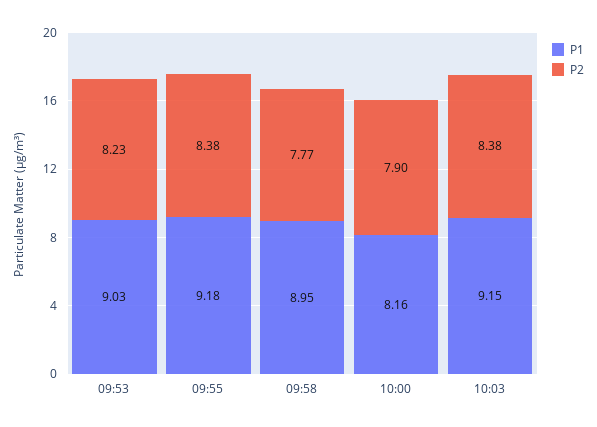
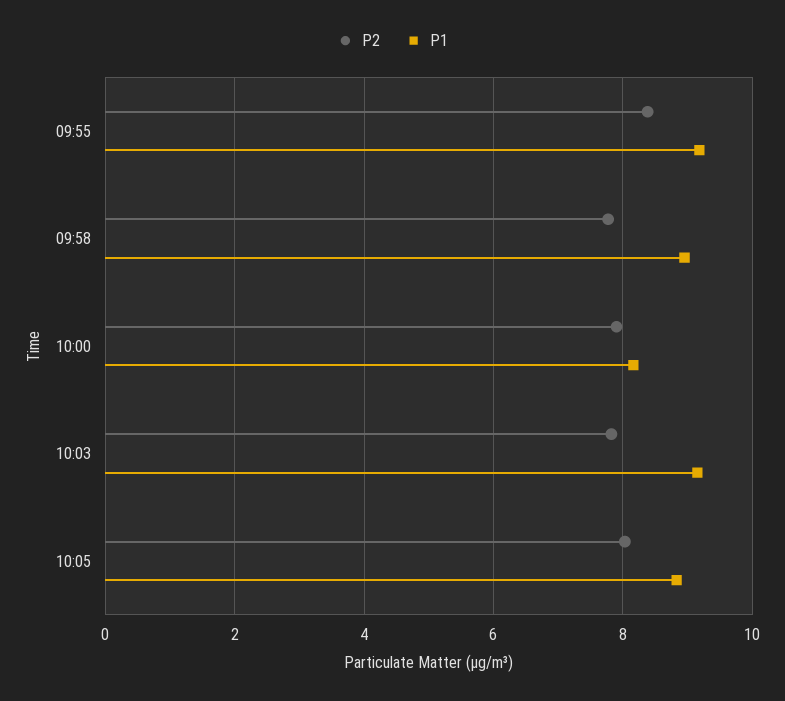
P1, 09:53: 9.03 -> none
P2, 09:53: 8.23 -> none
P2, 10:03: 8.38 -> 7.8
P2, 10:05: none -> 8
P1, 10:05: none -> 8.8

